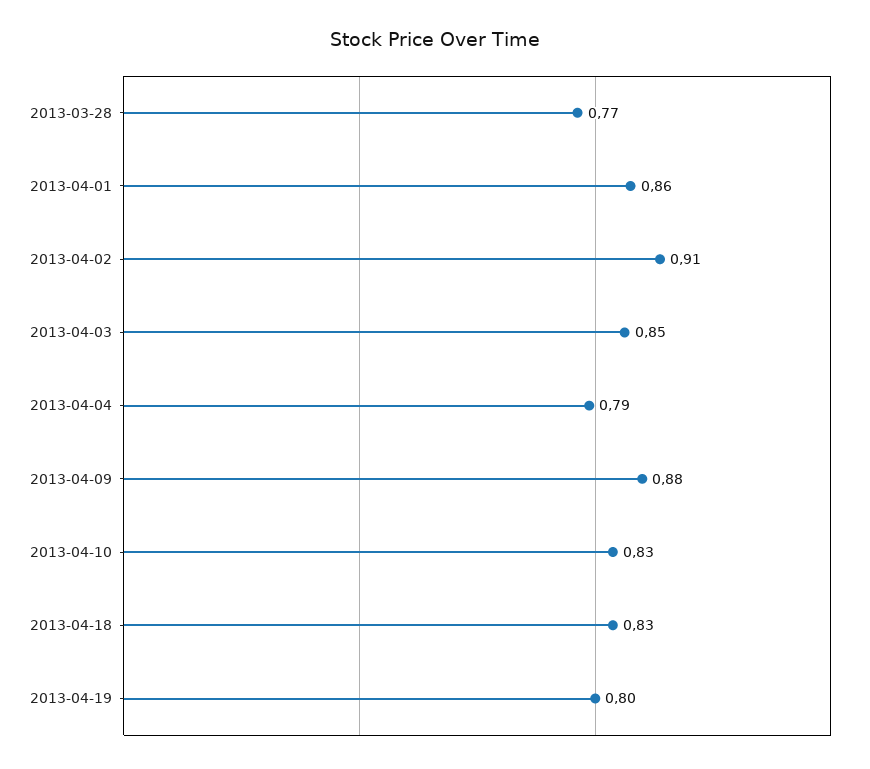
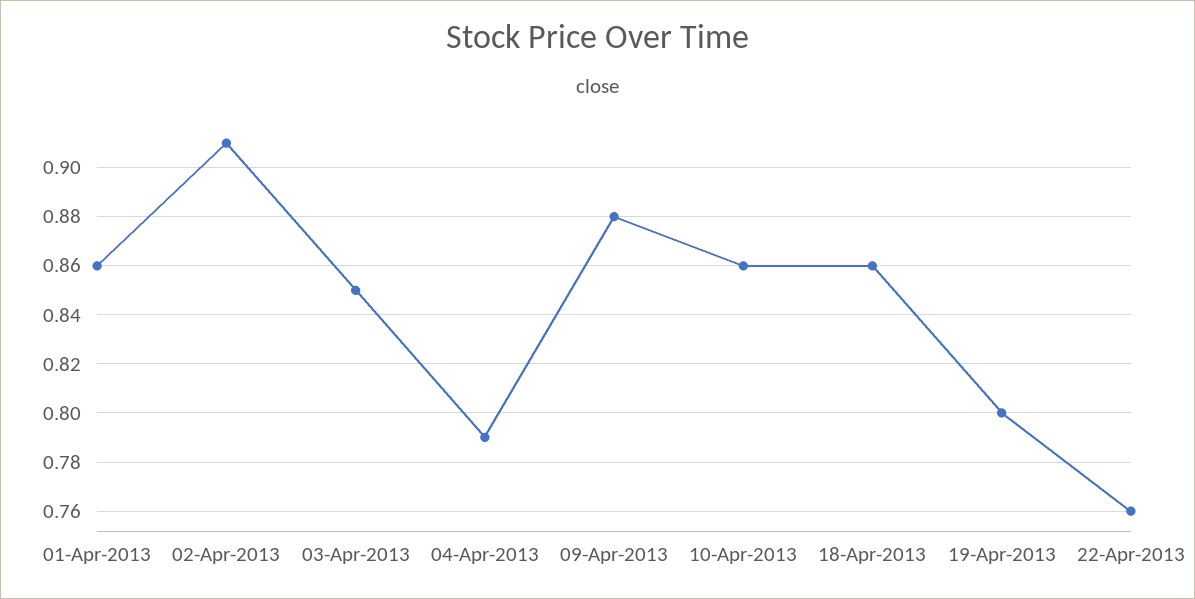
2013-03-28: 0.77 -> none
2013-04-10: 0.83 -> 0.86
2013-04-18: 0.83 -> 0.86
22-Apr-2013: none -> 0.76

